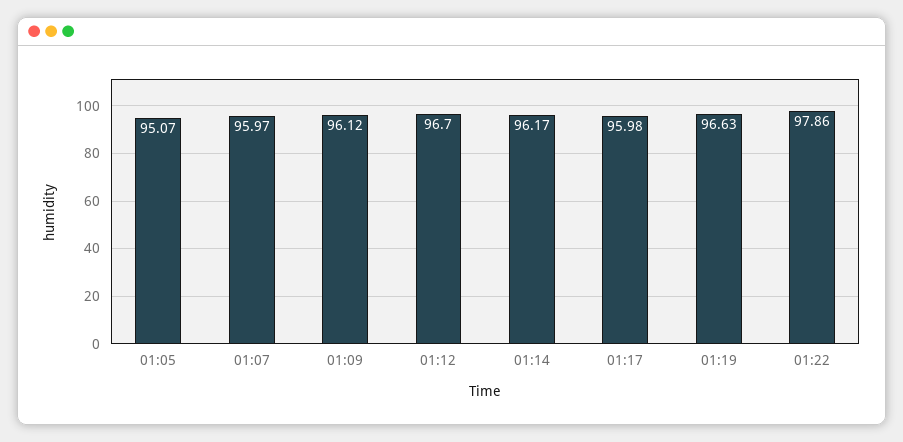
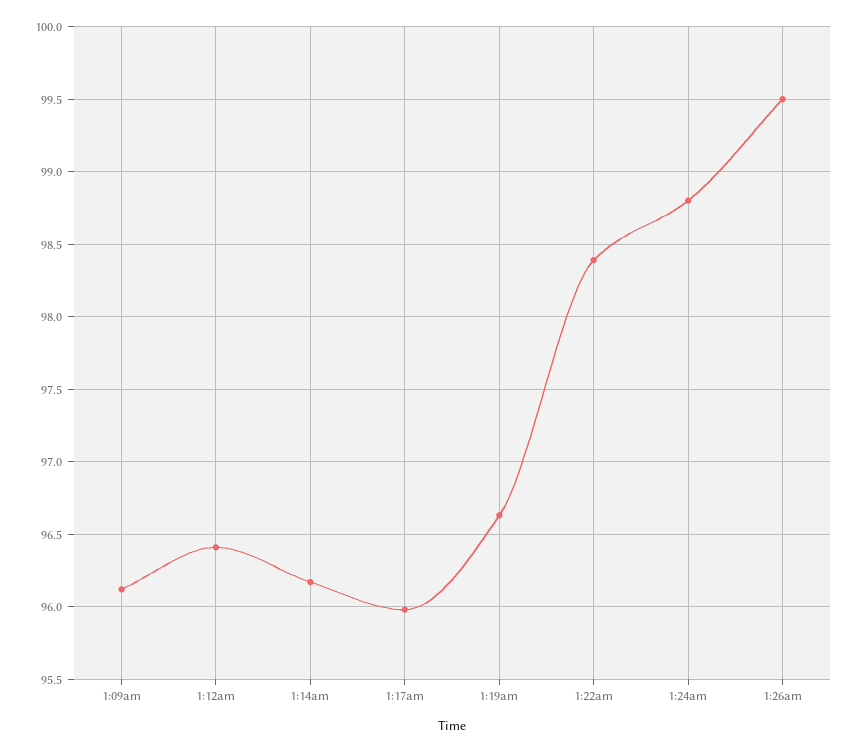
01:05: 95.07 -> none
01:07: 95.97 -> none
01:12: 96.7 -> 96.4
01:22: 97.86 -> 98.4
1:24am: none -> 98.8
1:26am: none -> 99.5

